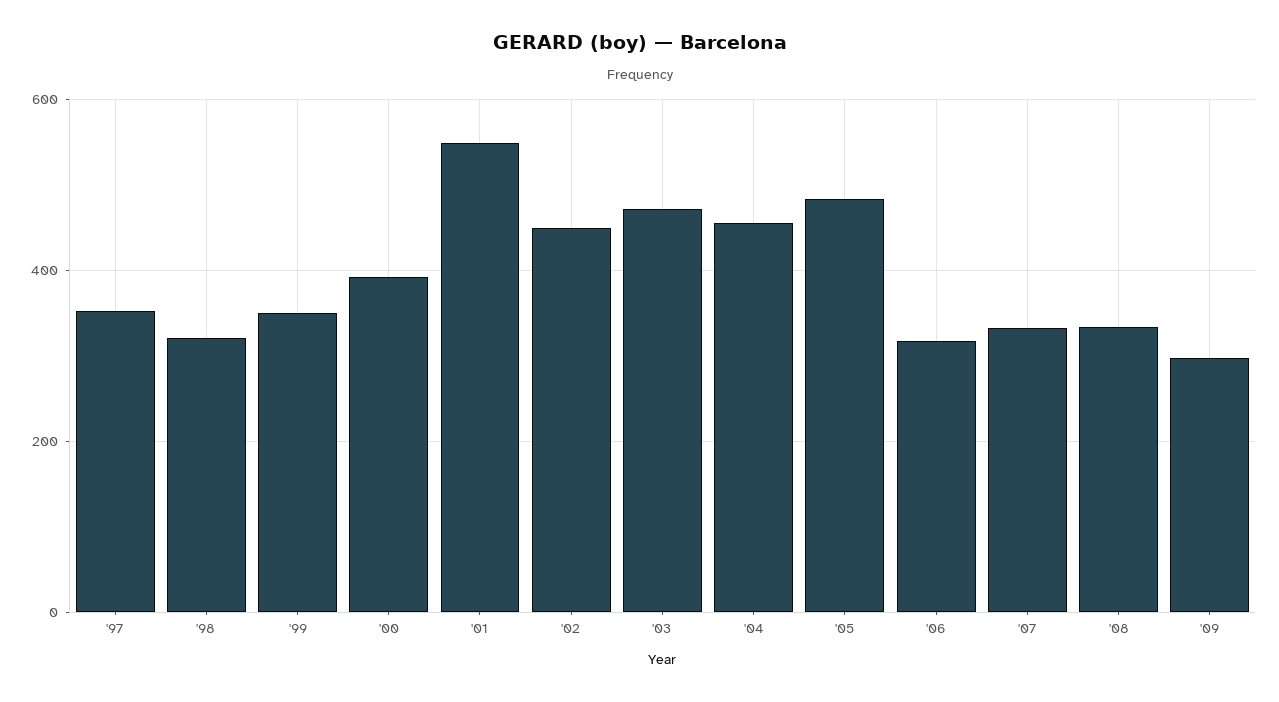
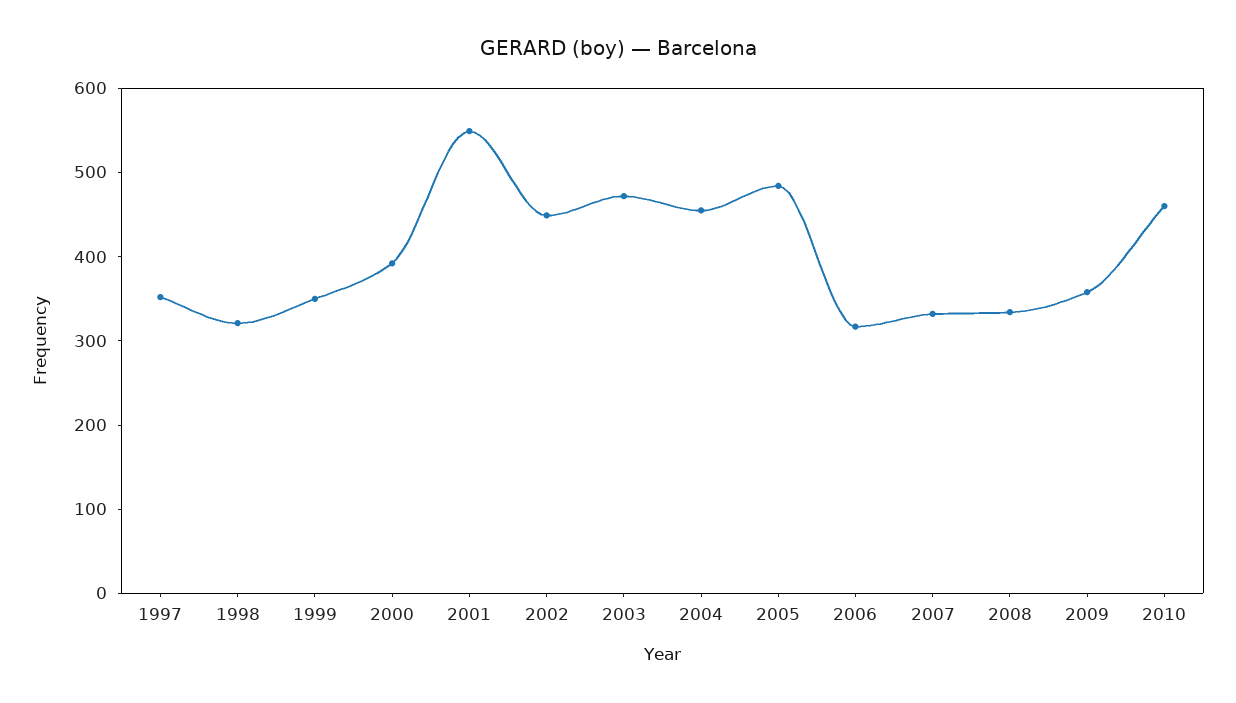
'09: 300 -> 360
2010: none -> 460

